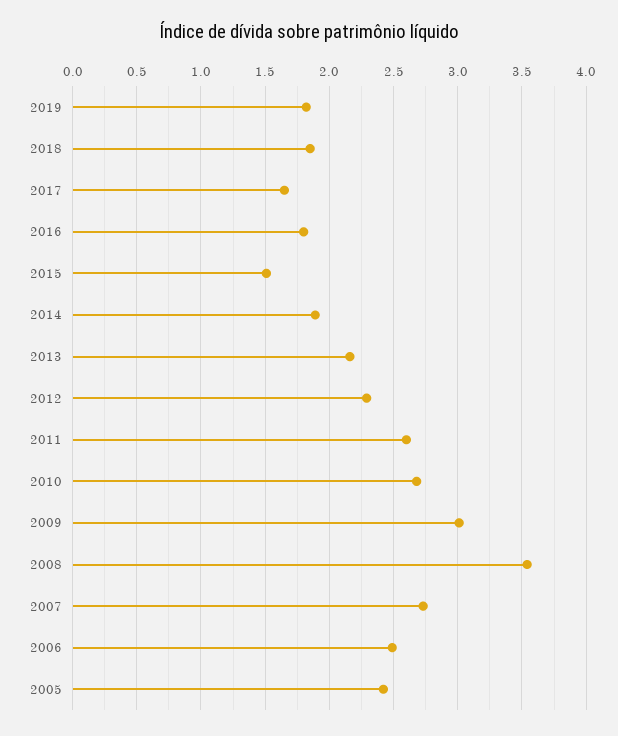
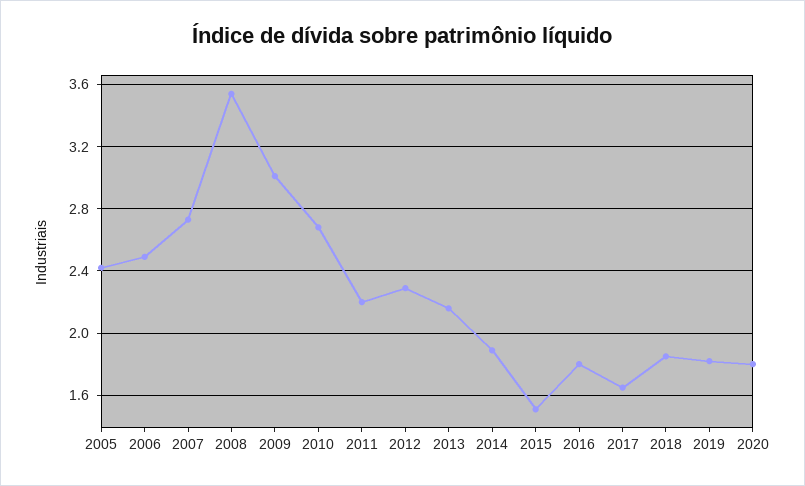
2011: 2.6 -> 2.2
2020: none -> 1.8

